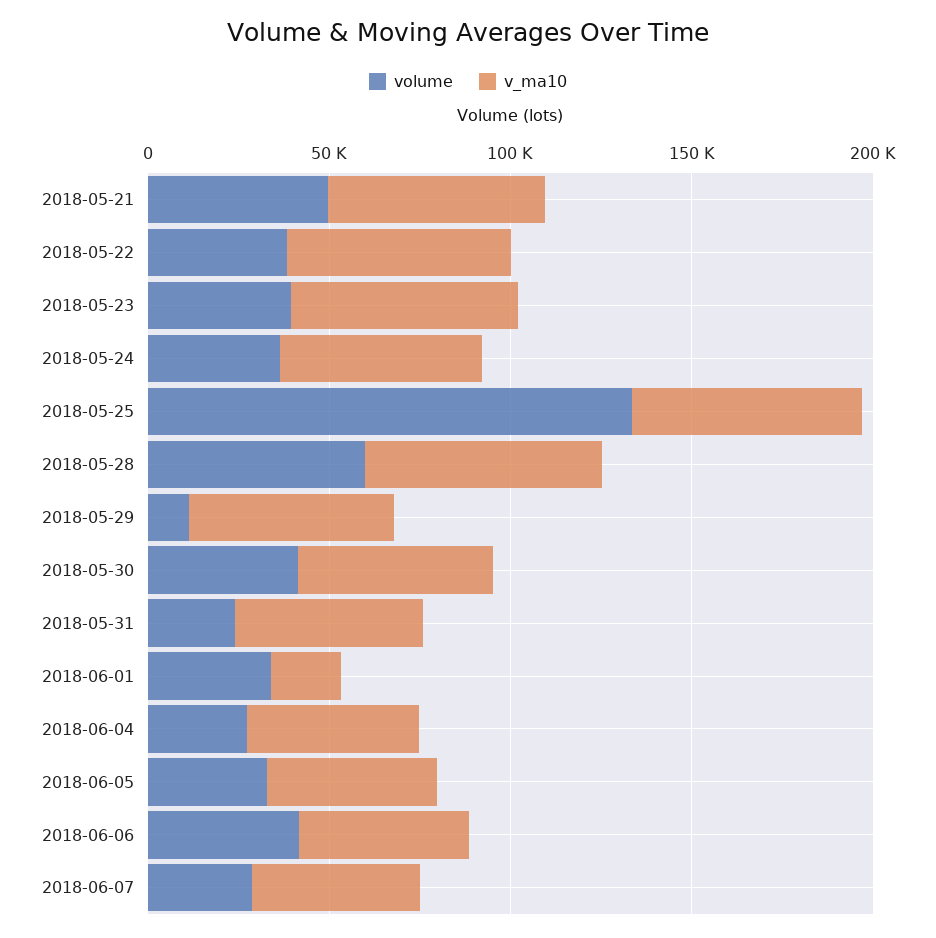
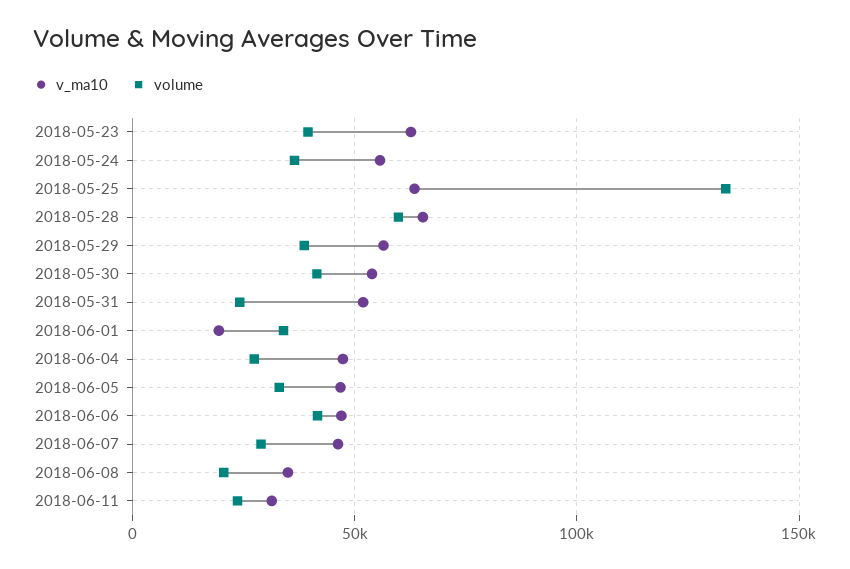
volume, 2018-05-21: 50000 -> none
v_ma10, 2018-05-21: 60000 -> none
volume, 2018-05-22: 40000 -> none
v_ma10, 2018-05-22: 60000 -> none
volume, 2018-05-29: 10000 -> 40000
v_ma10, 2018-06-08: none -> 35000
volume, 2018-06-08: none -> 20000
v_ma10, 2018-06-11: none -> 30000
volume, 2018-06-11: none -> 25000

